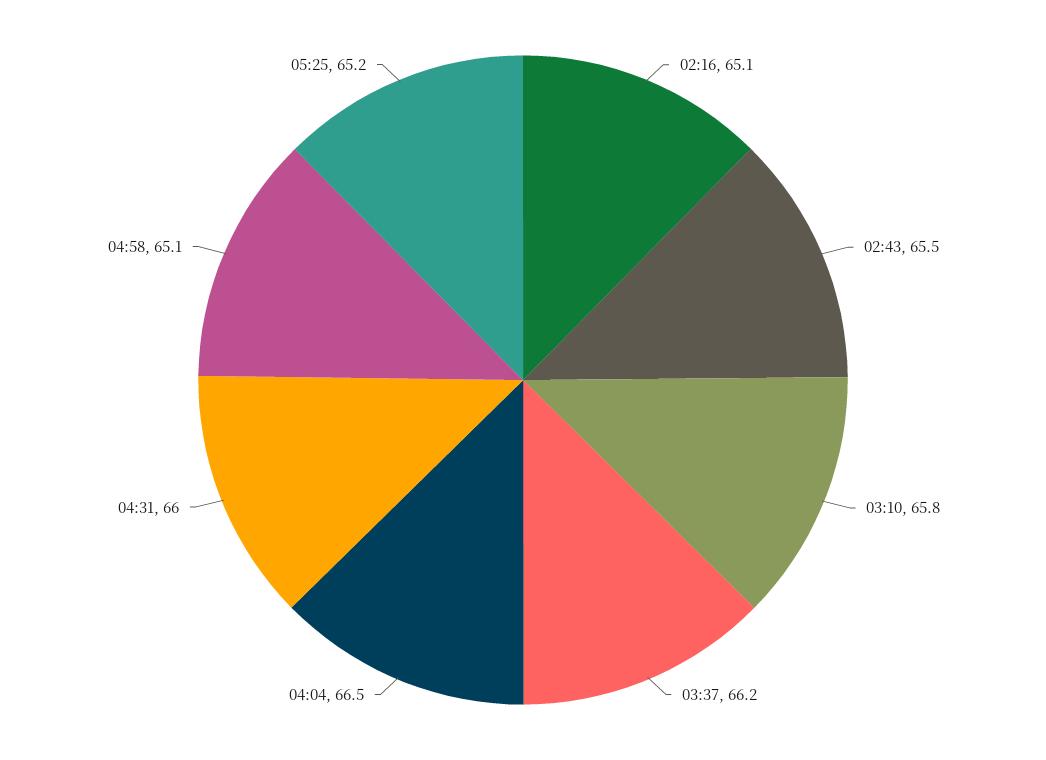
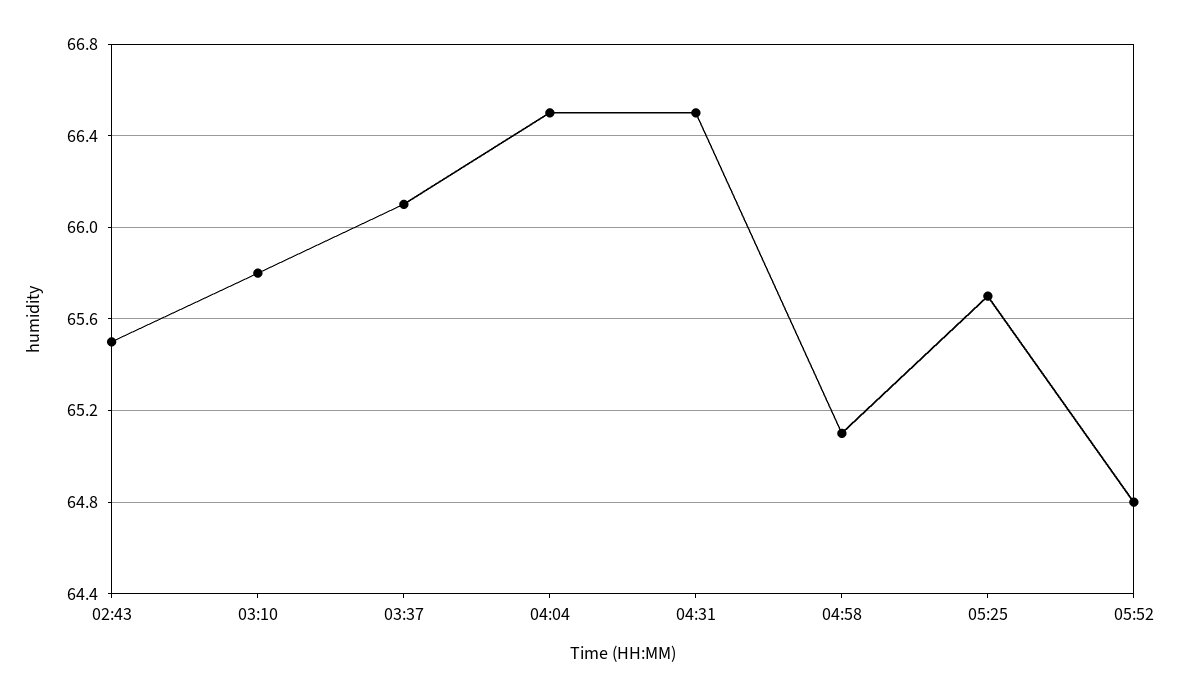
02:16: 65.1 -> none
03:37: 66.2 -> 66.1
04:31: 66 -> 66.5
05:25: 65.2 -> 65.7
05:52: none -> 64.8

